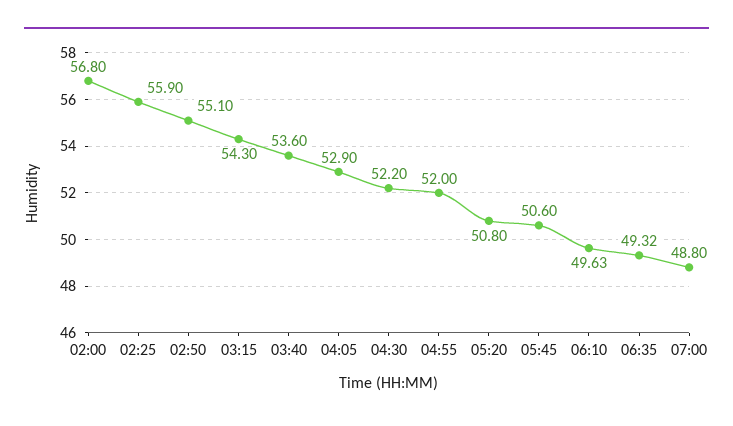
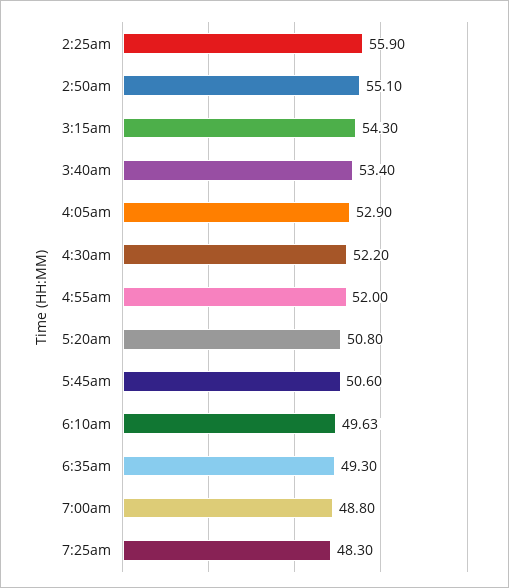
02:00: 56.8 -> none
03:40: 53.6 -> 53.4
06:35: 49.32 -> 49.3
7:25am: none -> 48.3

